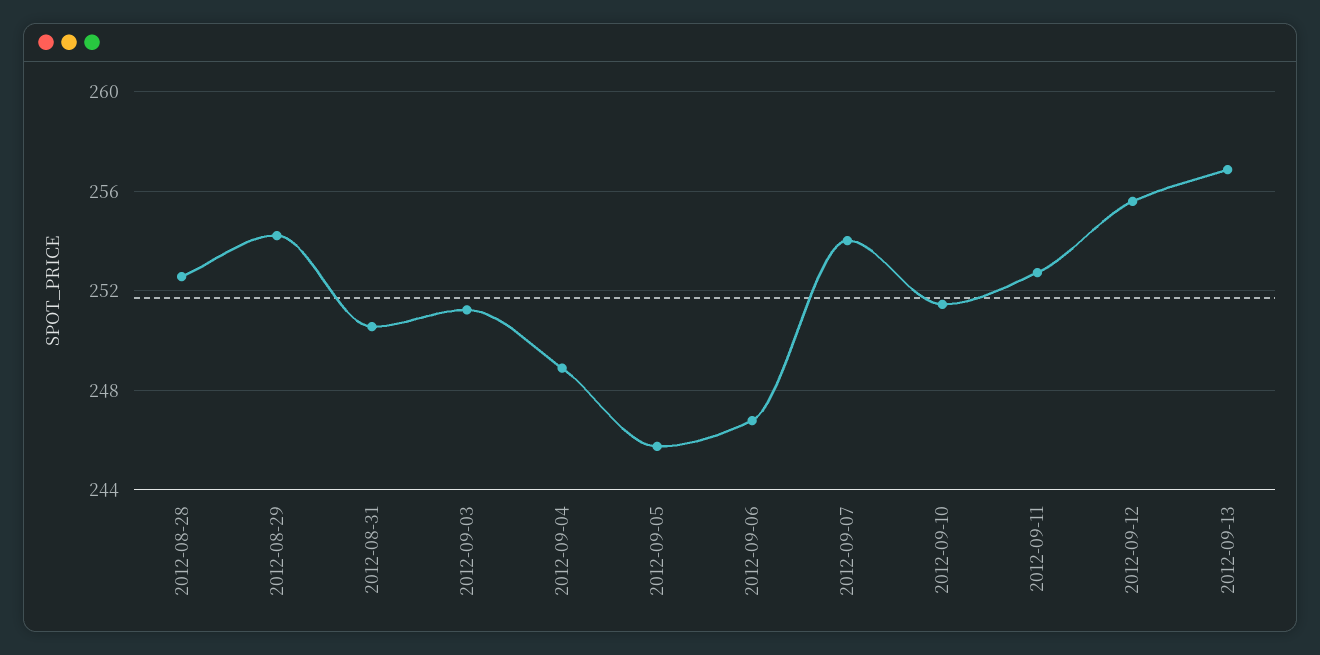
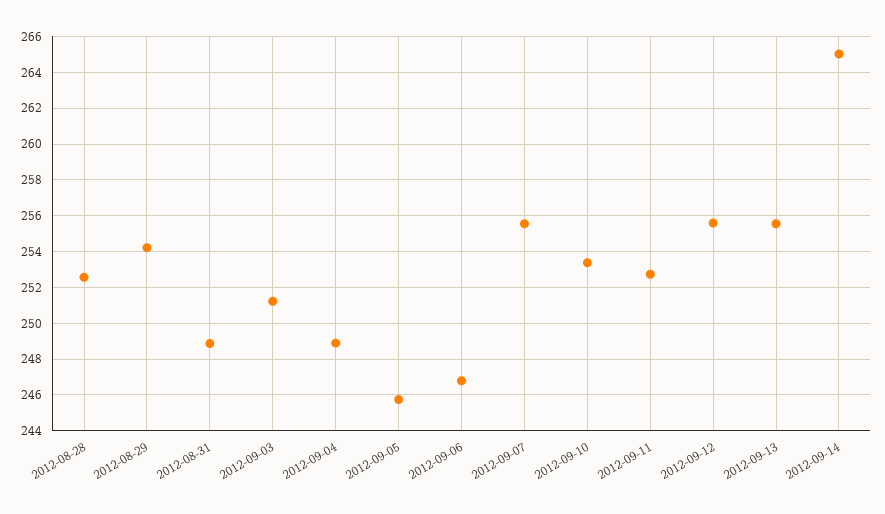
2012-08-31: 250.5 -> 249
2012-09-07: 254 -> 255.5
2012-09-10: 251.5 -> 253.5
2012-09-13: 257 -> 255.5
2012-09-14: none -> 265

